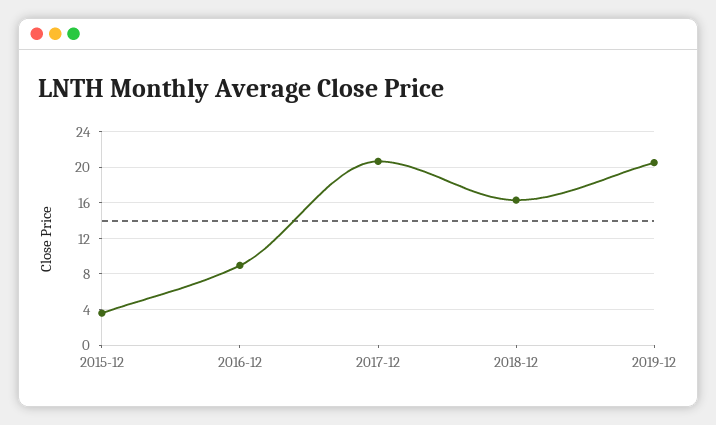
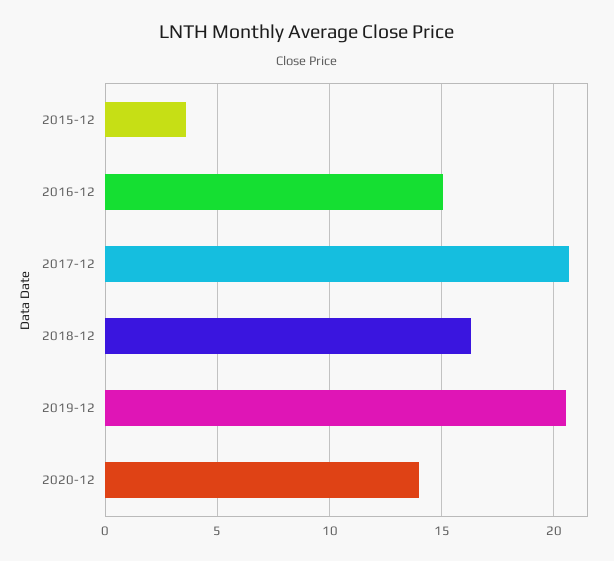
2016-12: 9 -> 15
2020-12: none -> 14

